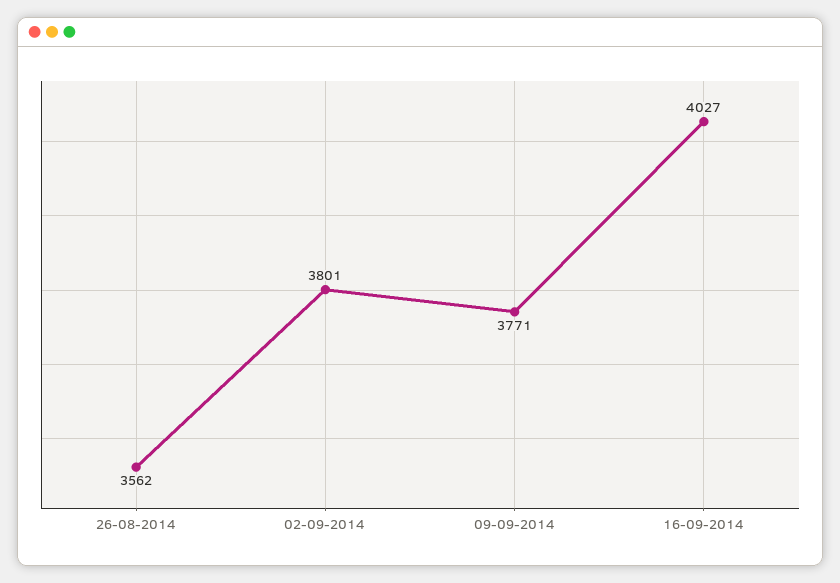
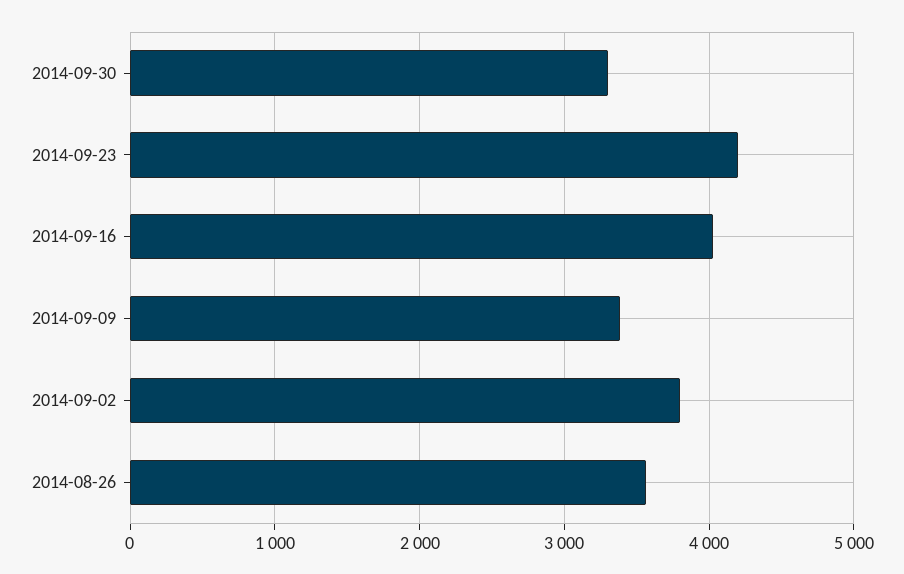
09-09-2014: 3771 -> 3400
2014-09-30: none -> 3300
2014-09-23: none -> 4200

